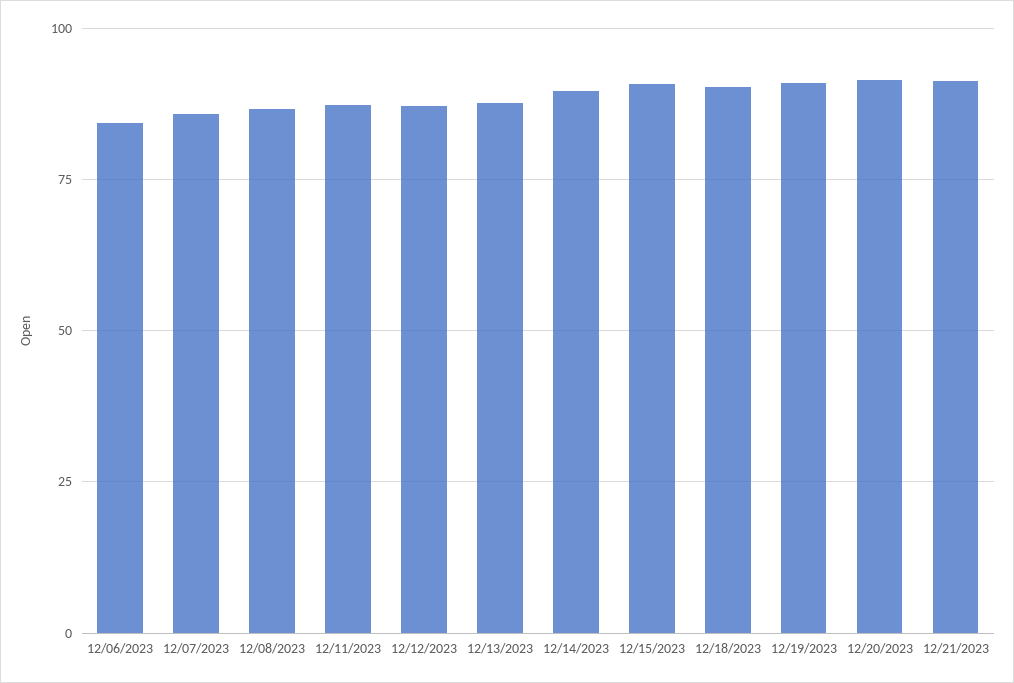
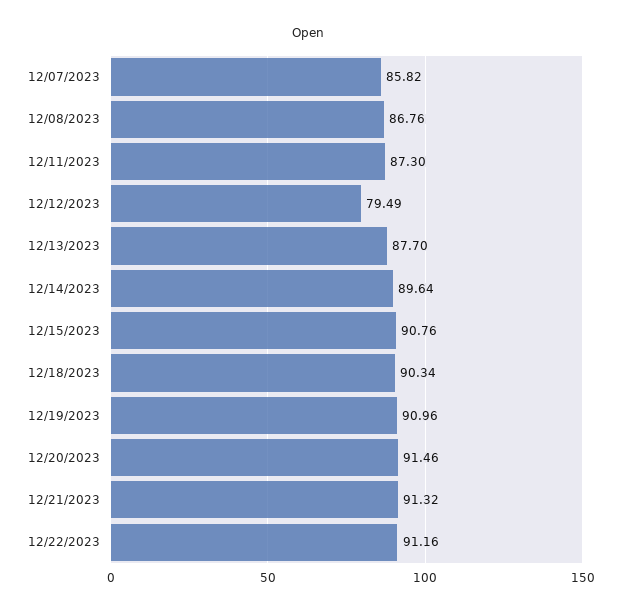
12/06/2023: 85 -> none
12/12/2023: 87.5 -> 79.49
12/22/2023: none -> 91.16

